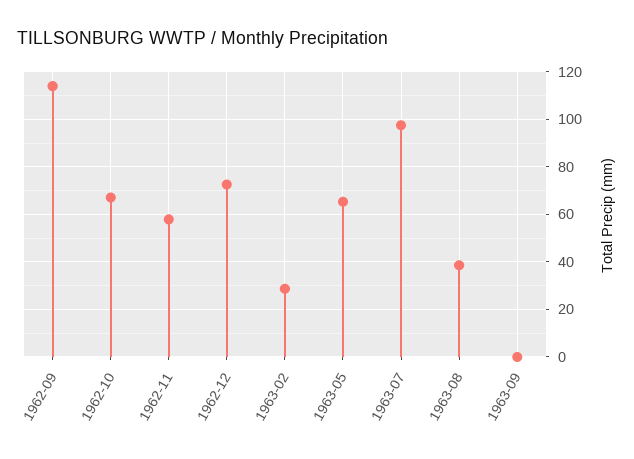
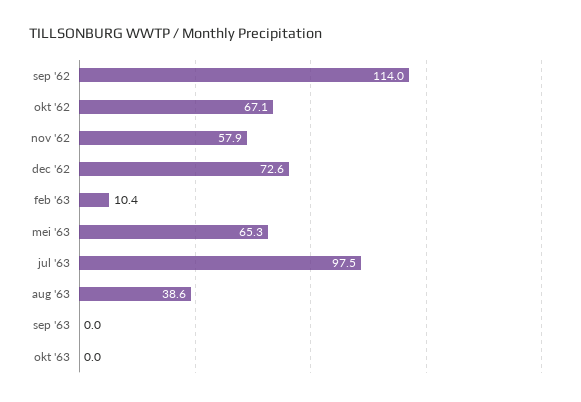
1963-02: 30 -> 10.4
okt '63: none -> 0

